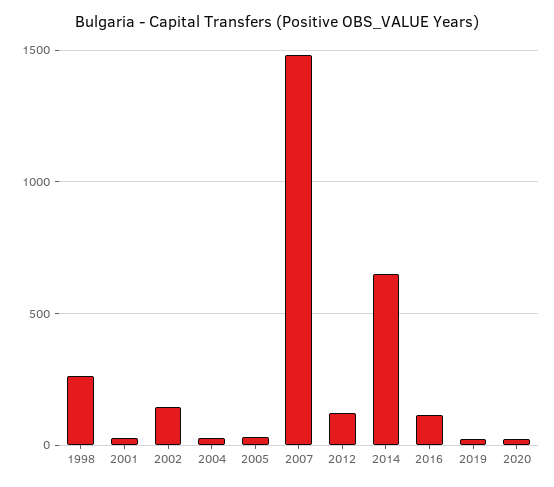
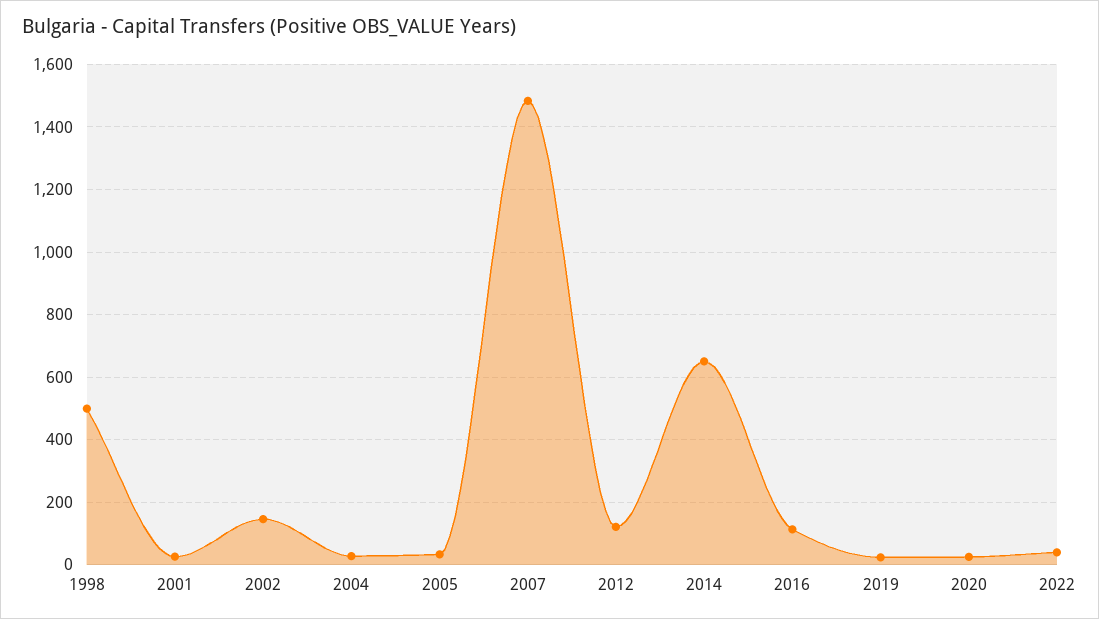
1998: 250 -> 500
2022: none -> 40

